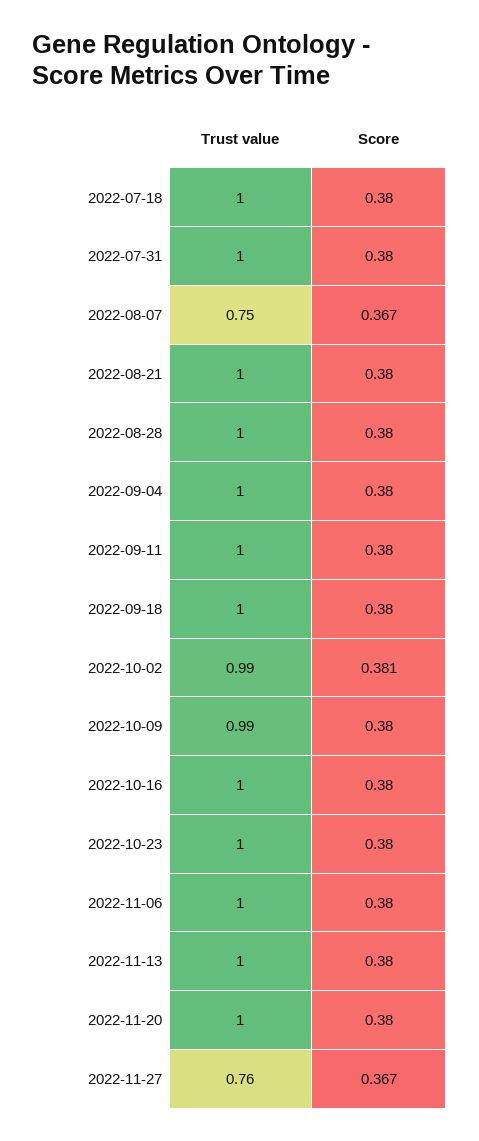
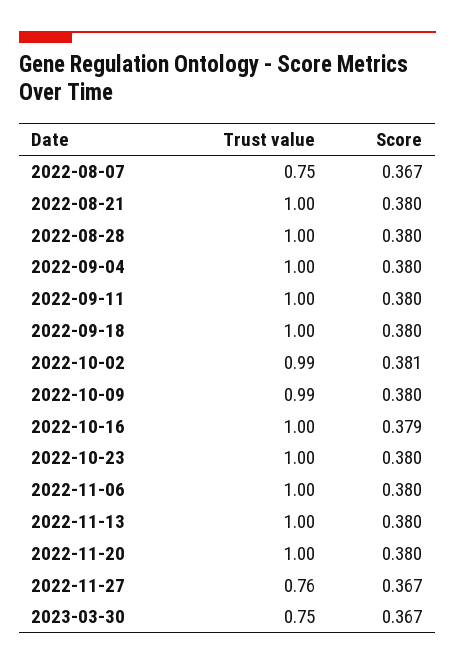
Trust value, 2022-07-18: 1 -> none
Score, 2022-07-18: 0.38 -> none
Trust value, 2022-07-31: 1 -> none
Score, 2022-07-31: 0.38 -> none
Score, 2022-10-16: 0.38 -> 0.379
Trust value, 2023-03-30: none -> 0.75
Score, 2023-03-30: none -> 0.367

